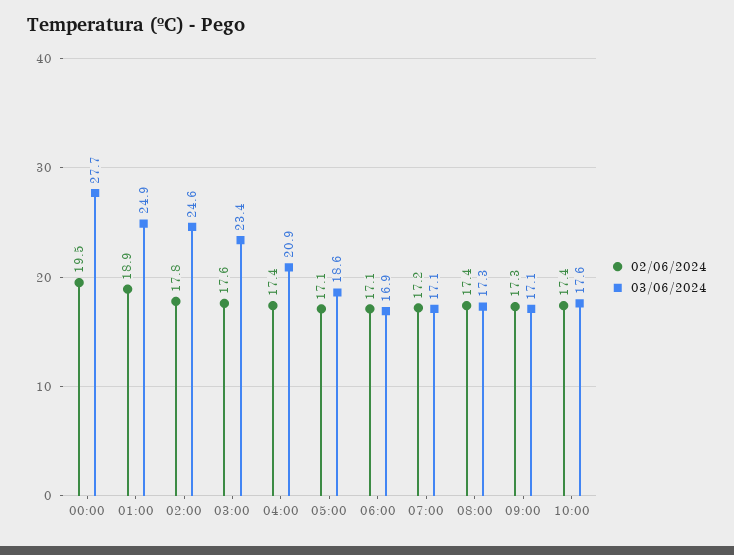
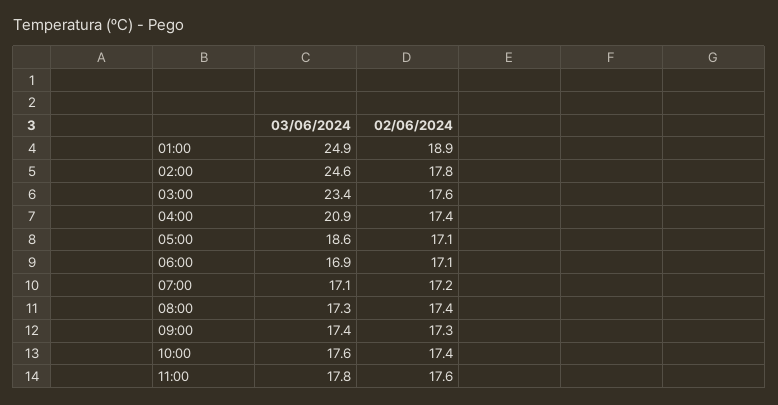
02/06/2024, 00:00: 19.5 -> none
03/06/2024, 00:00: 27.7 -> none
03/06/2024, 09:00: 17.1 -> 17.4
03/06/2024, 11:00: none -> 17.8
02/06/2024, 11:00: none -> 17.6

